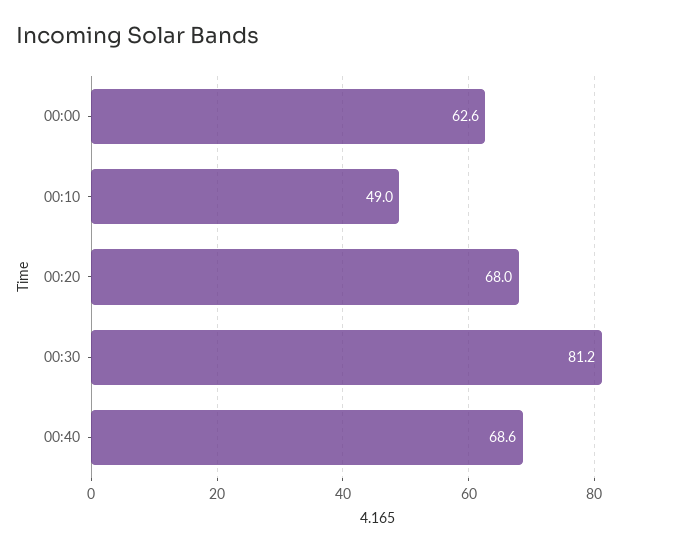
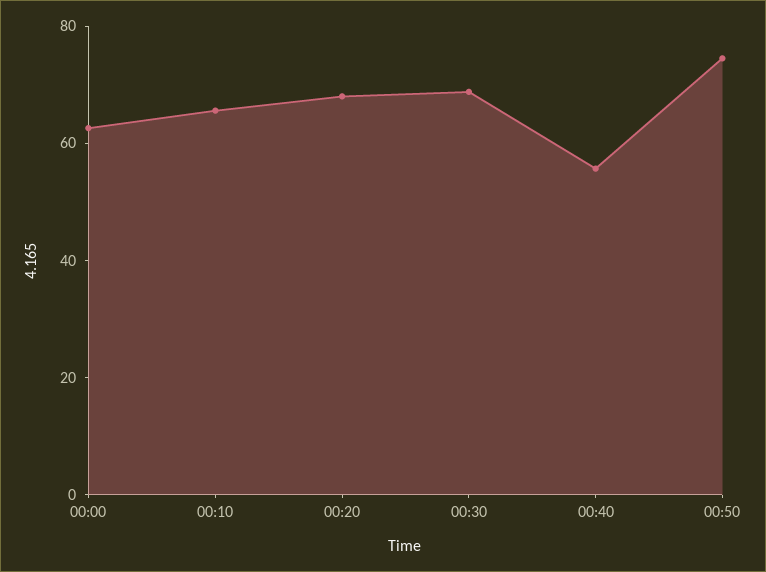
00:10: 49 -> 65
00:30: 81.2 -> 70
00:40: 68.6 -> 55
00:50: none -> 75

